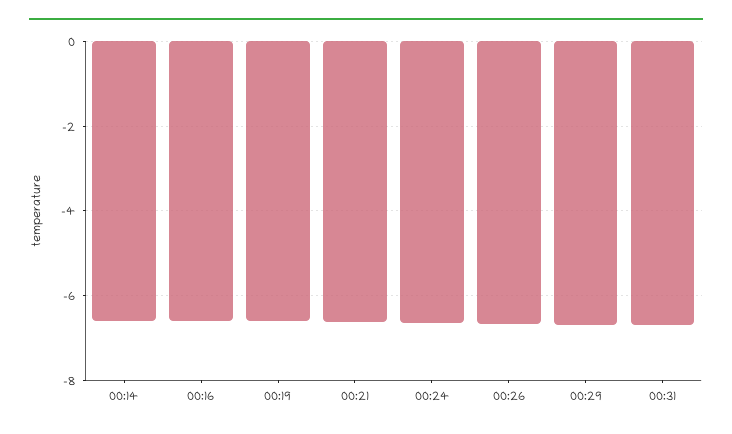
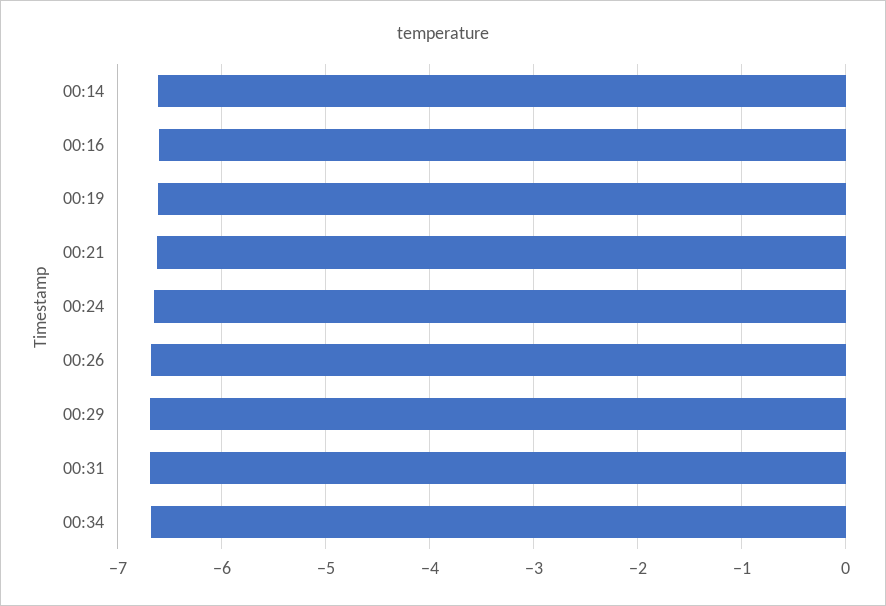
00:34: none -> -6.7

